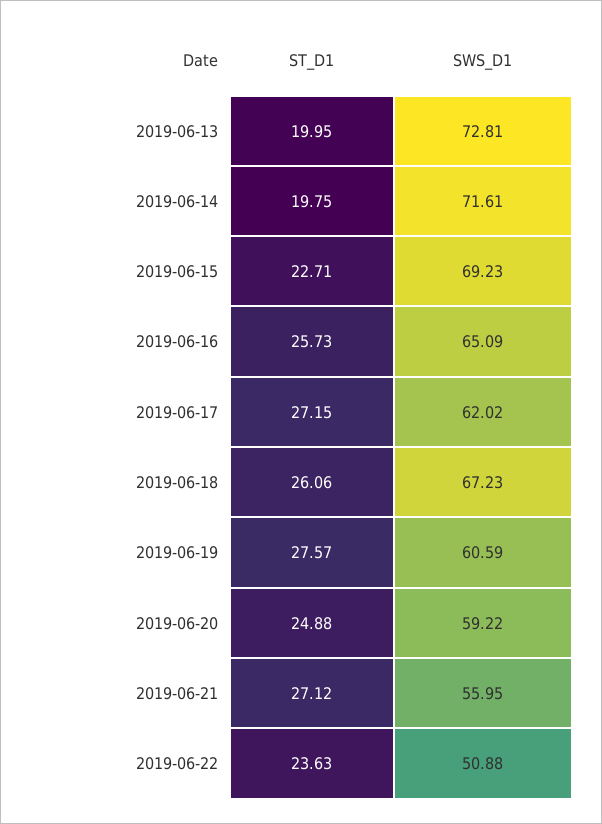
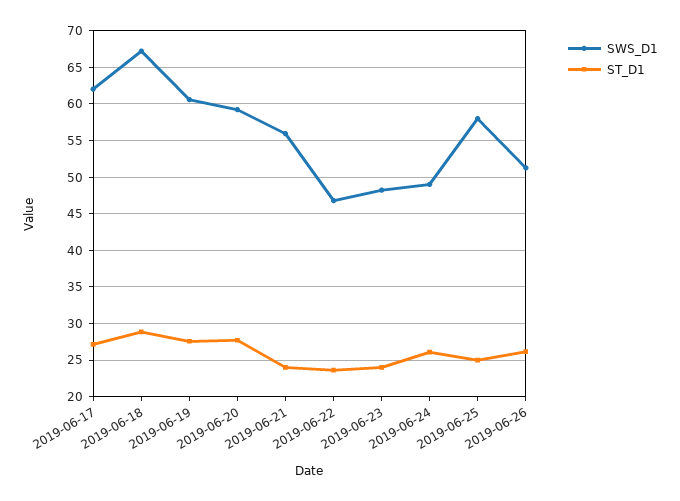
ST_D1, 2019-06-13: 19.95 -> none
SWS_D1, 2019-06-13: 72.81 -> none
ST_D1, 2019-06-14: 19.75 -> none
SWS_D1, 2019-06-14: 71.61 -> none
ST_D1, 2019-06-15: 22.71 -> none
SWS_D1, 2019-06-15: 69.23 -> none
ST_D1, 2019-06-16: 25.73 -> none
SWS_D1, 2019-06-16: 65.09 -> none
ST_D1, 2019-06-18: 26.06 -> 29
ST_D1, 2019-06-20: 24.88 -> 28
ST_D1, 2019-06-21: 27.12 -> 24
SWS_D1, 2019-06-22: 50.88 -> 47
SWS_D1, 2019-06-23: none -> 48
ST_D1, 2019-06-23: none -> 24
SWS_D1, 2019-06-24: none -> 49
ST_D1, 2019-06-24: none -> 26
SWS_D1, 2019-06-25: none -> 58
ST_D1, 2019-06-25: none -> 25
SWS_D1, 2019-06-26: none -> 51
ST_D1, 2019-06-26: none -> 26

